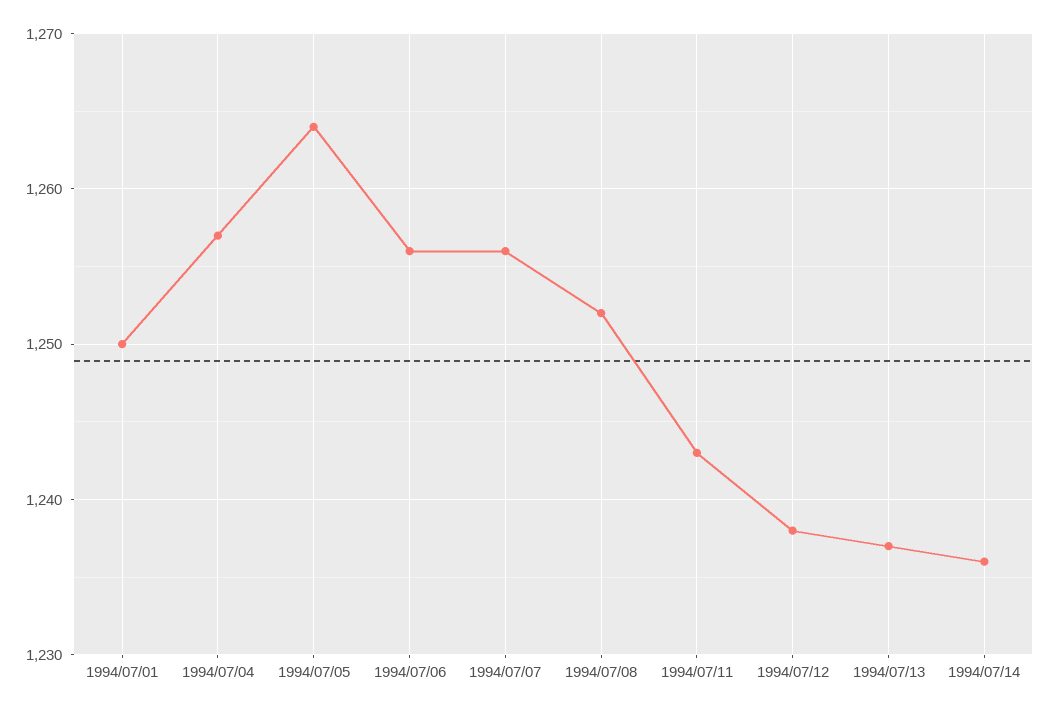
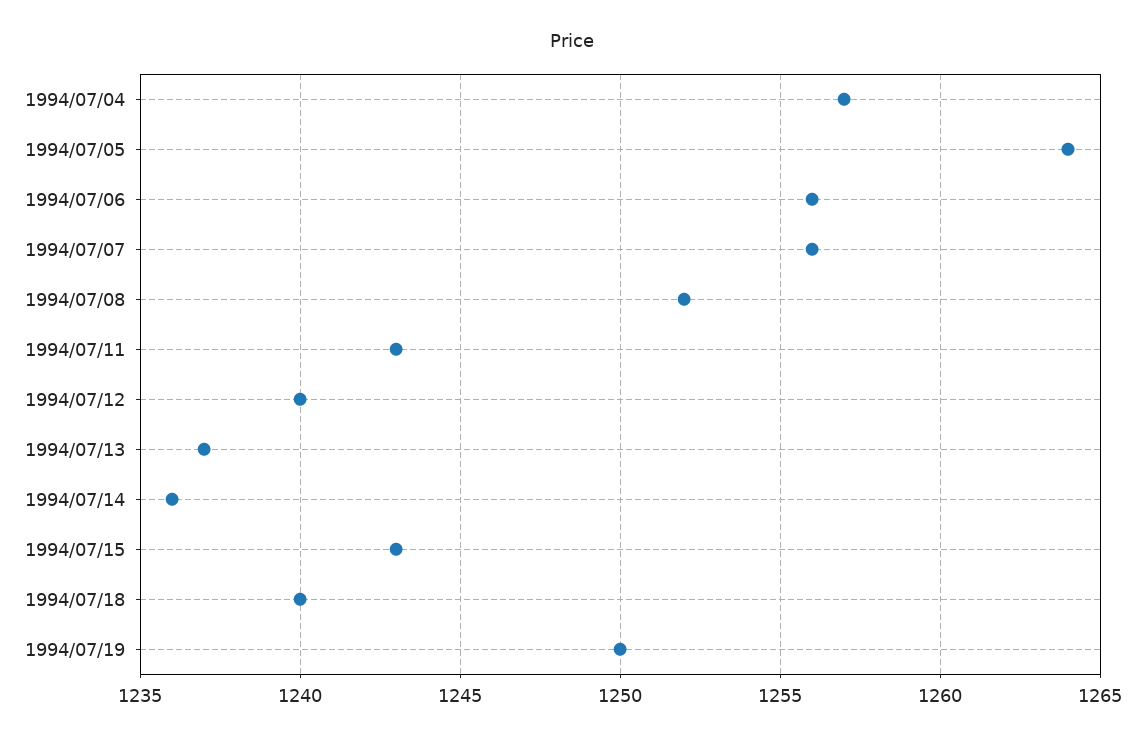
1994/07/01: 1250 -> none
1994/07/12: 1238 -> 1240
1994/07/15: none -> 1243
1994/07/18: none -> 1240
1994/07/19: none -> 1250

